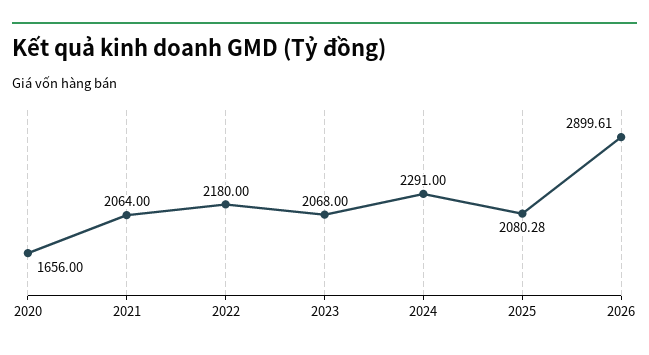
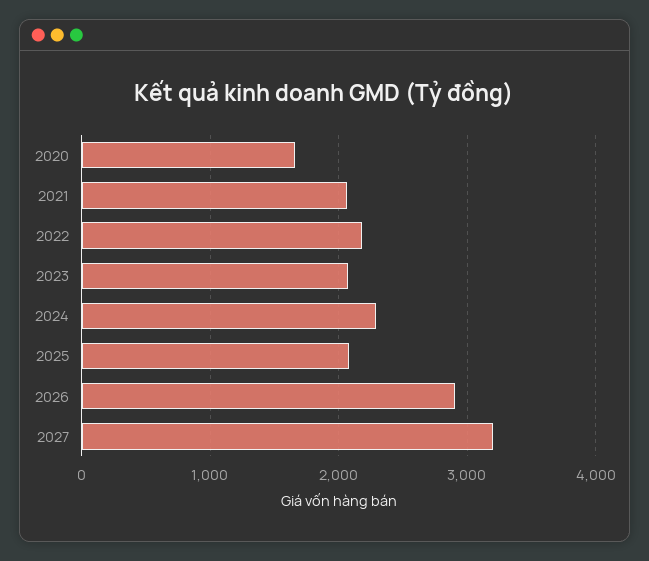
2027: none -> 3200

